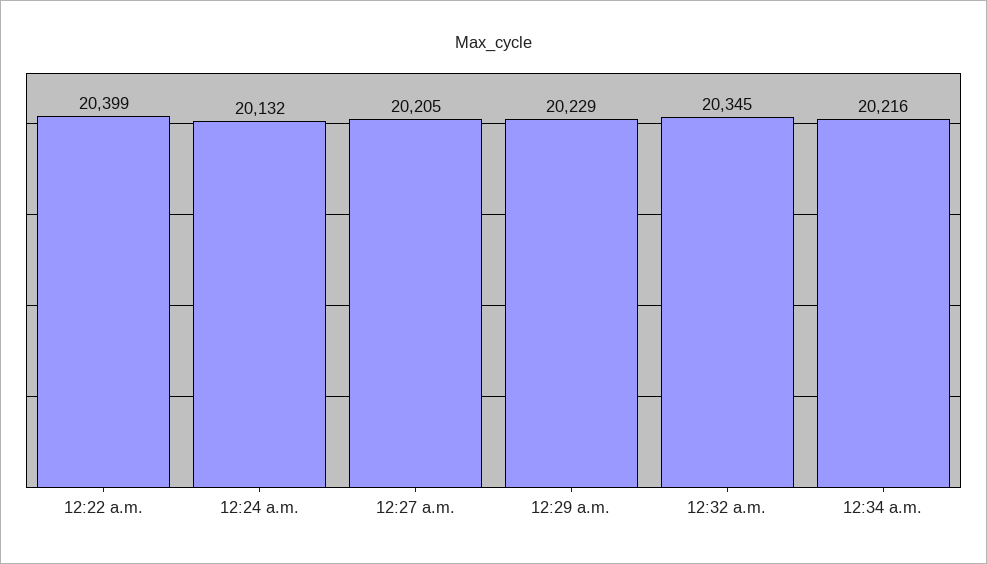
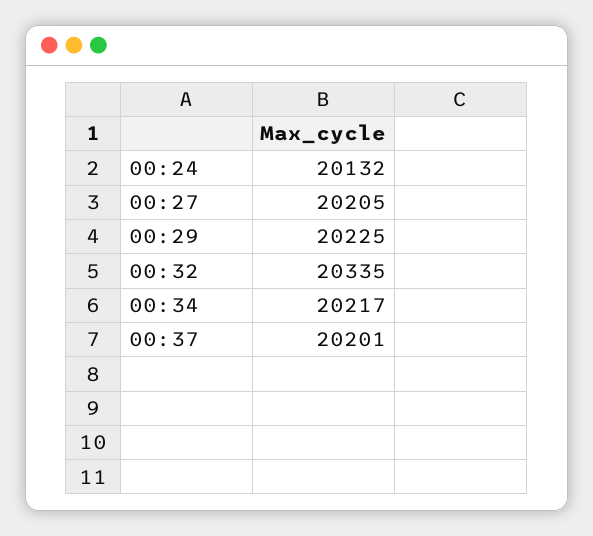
12:22 a.m.: 20399 -> none
12:29 a.m.: 20229 -> 20225
12:32 a.m.: 20345 -> 20335
12:34 a.m.: 20216 -> 20217
00:37: none -> 20201

